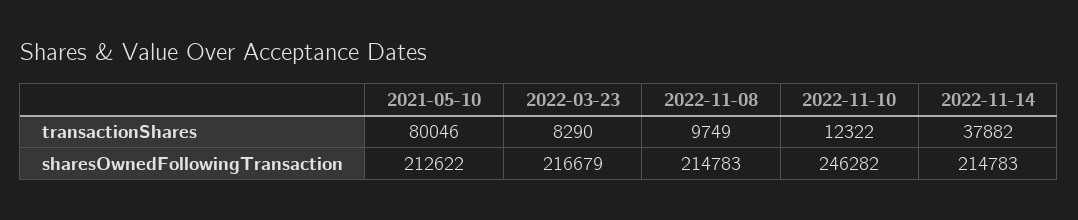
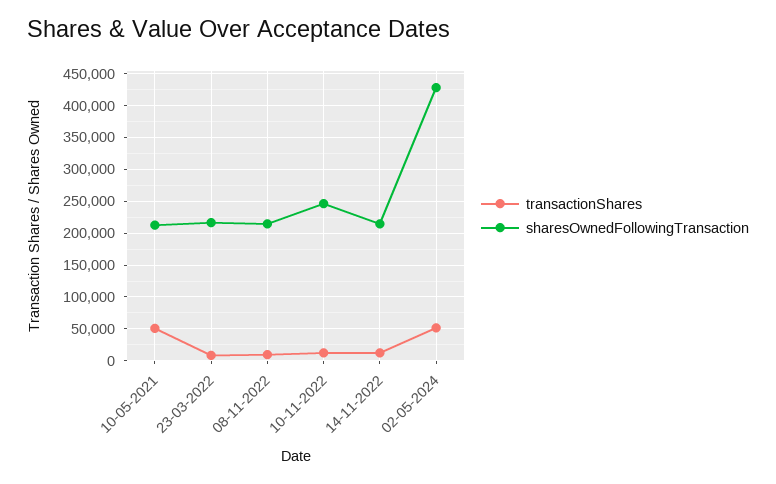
transactionShares, 2021-05-10: 80046 -> 50000
transactionShares, 2022-11-14: 37882 -> 10000
transactionShares, 02-05-2024: none -> 50000
sharesOwnedFollowingTransaction, 02-05-2024: none -> 430000

